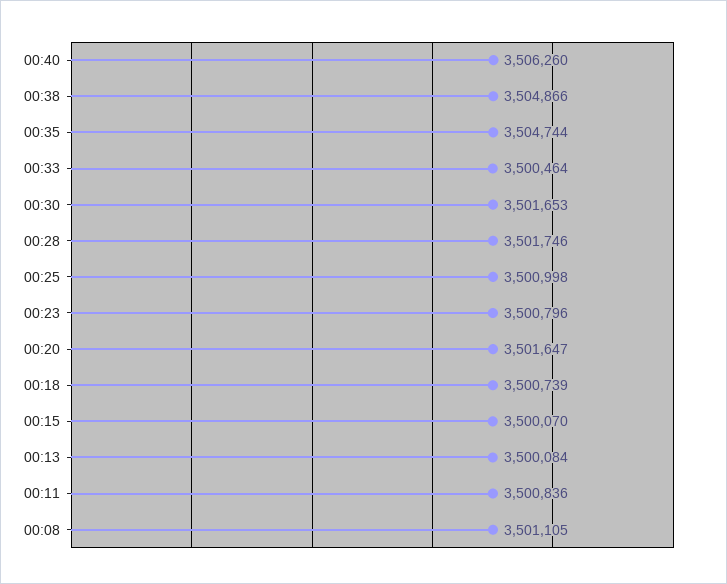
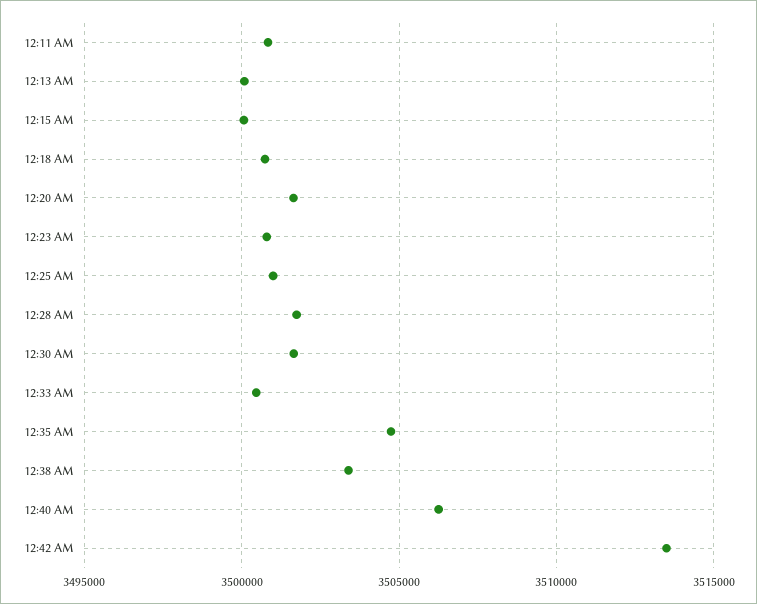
00:38: 3504866 -> 3503500
00:08: 3501105 -> none
12:42 AM: none -> 3513500

